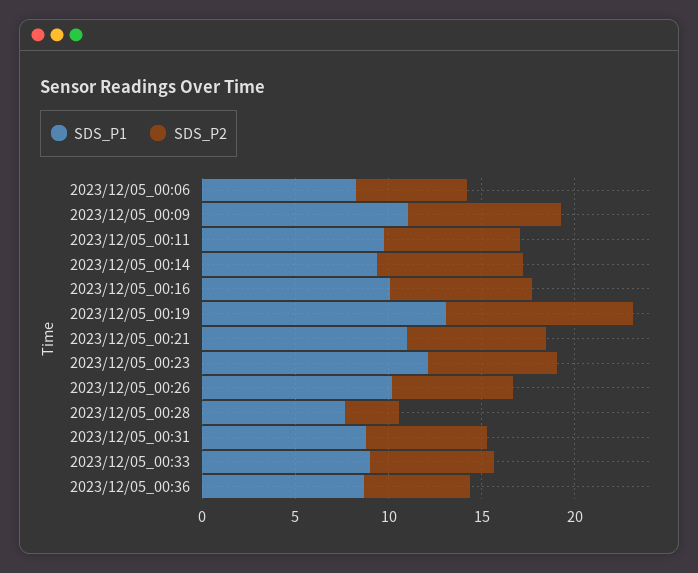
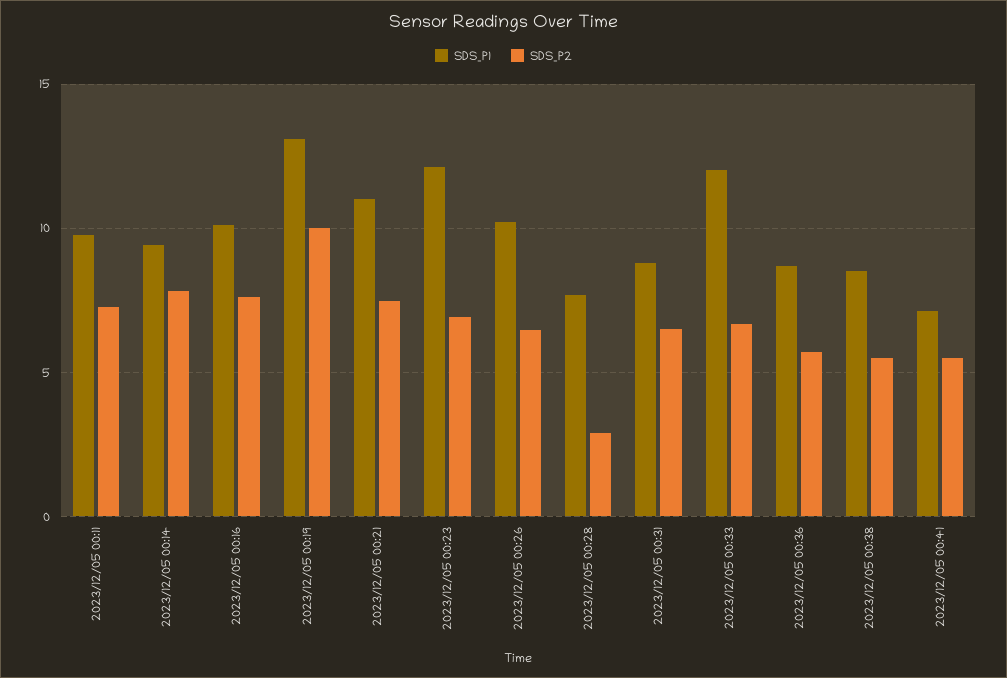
SDS_P1, 2023/12/05_00:06: 8 -> none
SDS_P2, 2023/12/05_00:06: 6 -> none
SDS_P1, 2023/12/05_00:09: 11 -> none
SDS_P2, 2023/12/05_00:09: 8 -> none
SDS_P1, 2023/12/05_00:33: 9 -> 12
SDS_P1, 2023/12/05 00:38: none -> 8.5
SDS_P2, 2023/12/05 00:38: none -> 5.5
SDS_P1, 2023/12/05 00:41: none -> 7
SDS_P2, 2023/12/05 00:41: none -> 5.5

